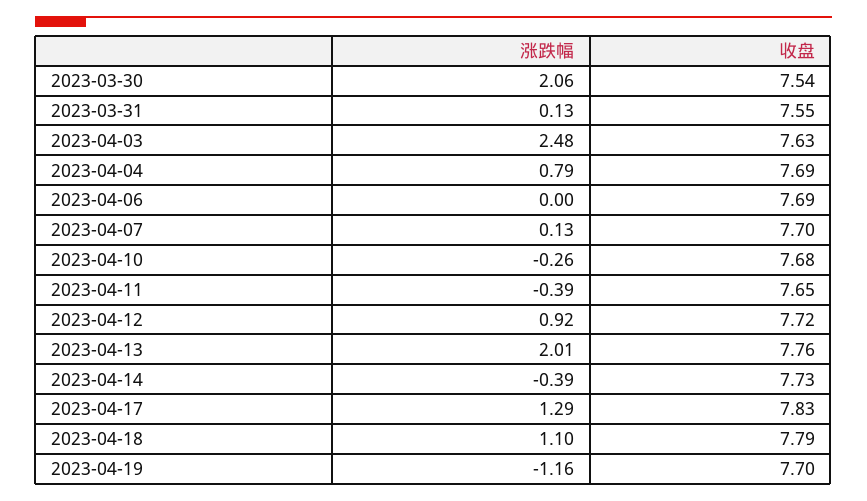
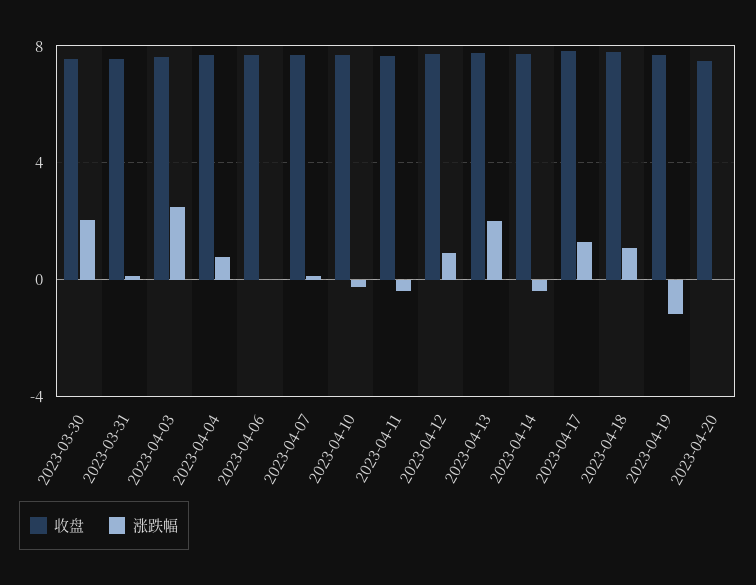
收盘, 2023-04-20: none -> 7.5
涨跌幅, 2023-04-20: none -> 0

